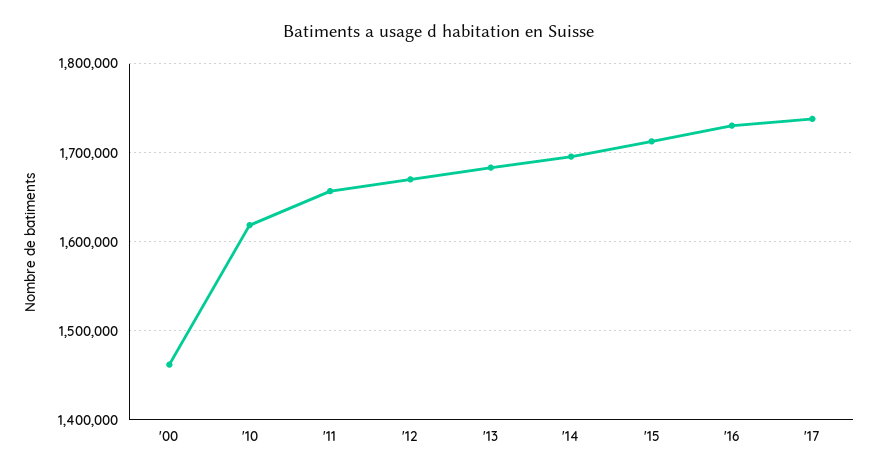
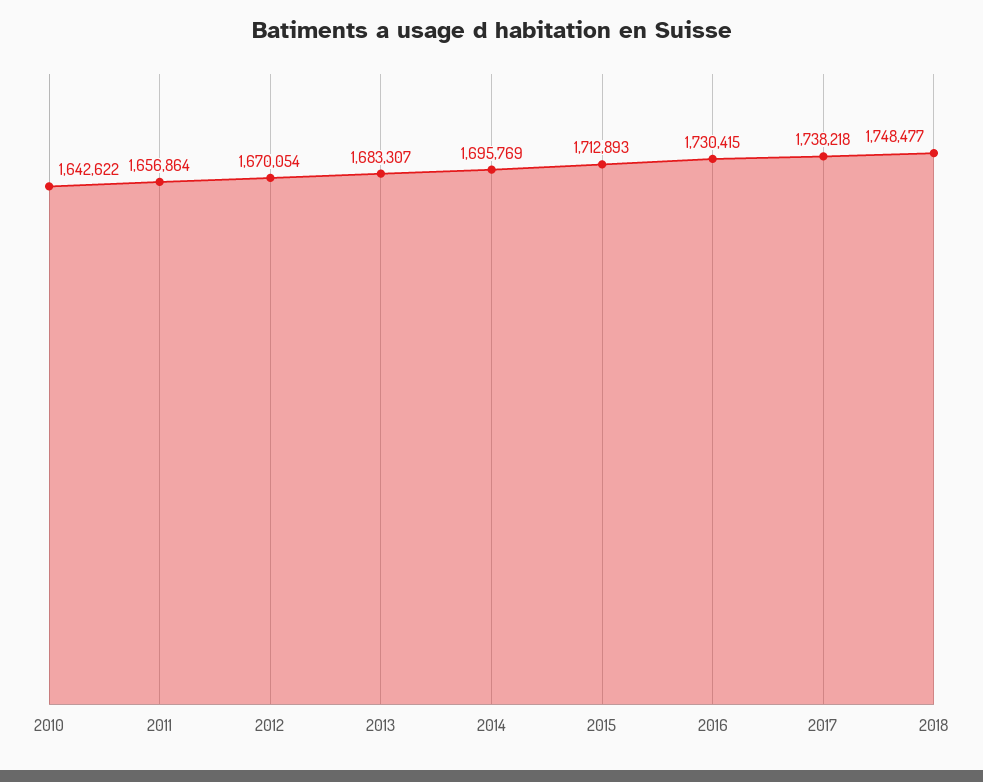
'00: 1460000 -> none
'10: 1620000 -> 1642622
2018: none -> 1748477

